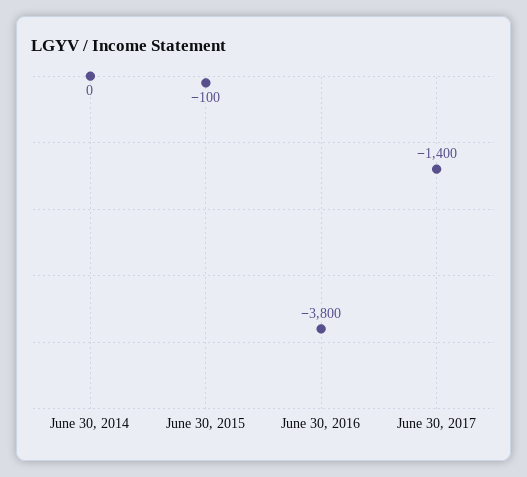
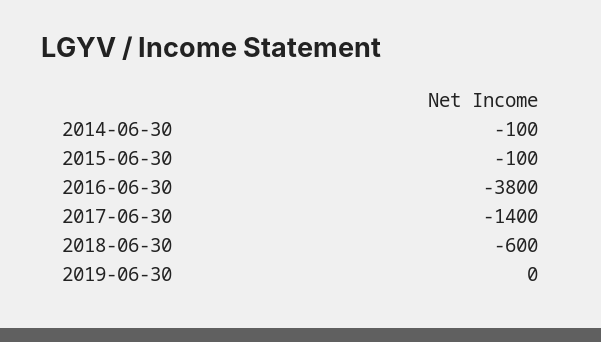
June 30, 2014: 0 -> -100
2018-06-30: none -> -600
2019-06-30: none -> 0

